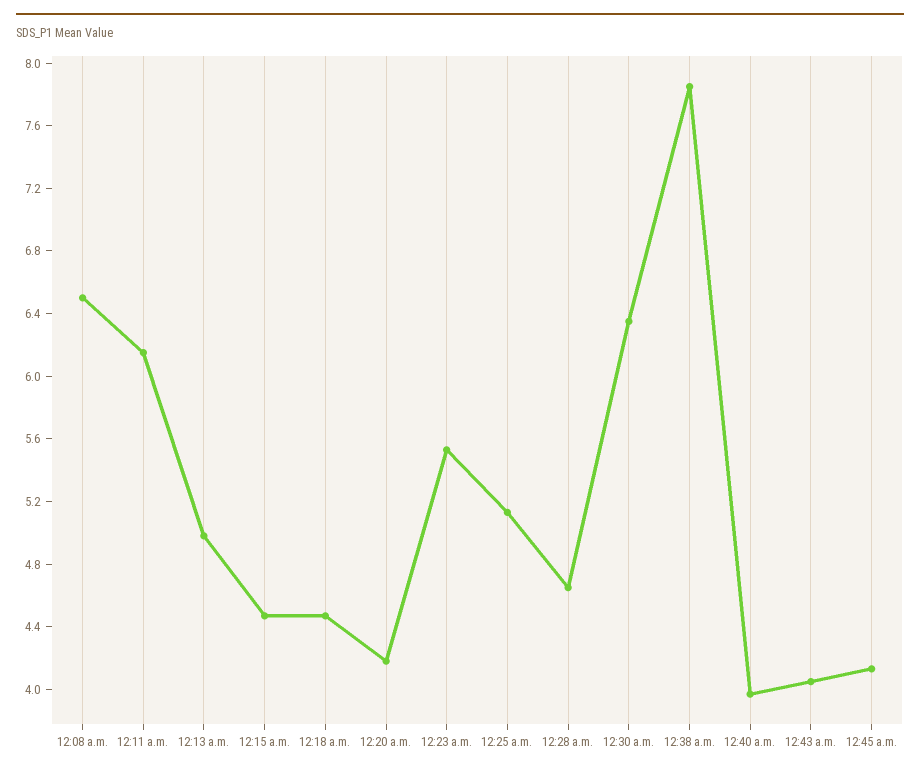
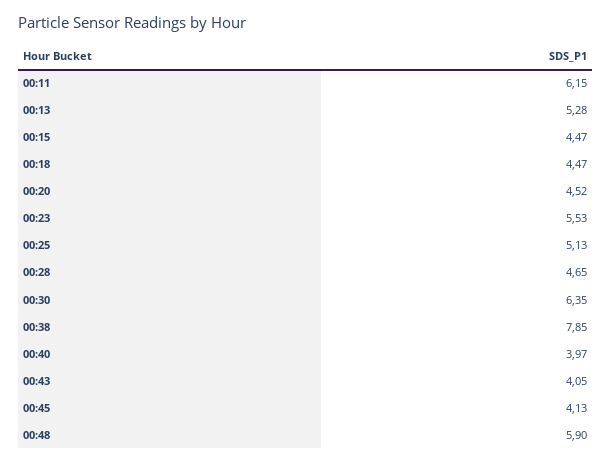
12:08 a.m.: 6.5 -> none
12:13 a.m.: 5 -> 5.28
12:20 a.m.: 4.2 -> 4.52
00:48: none -> 5.9

